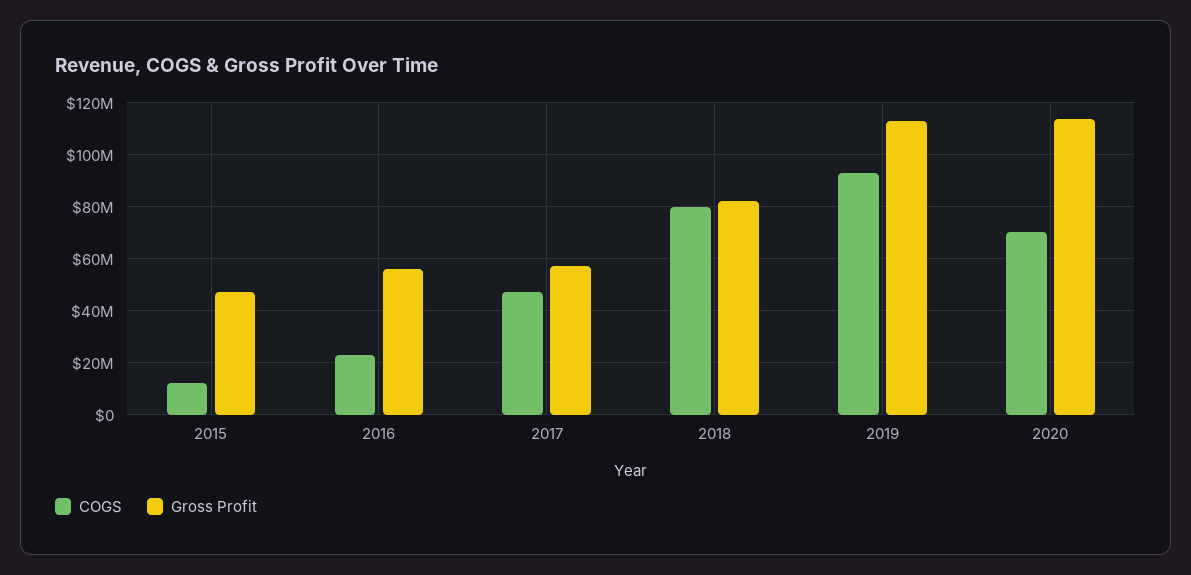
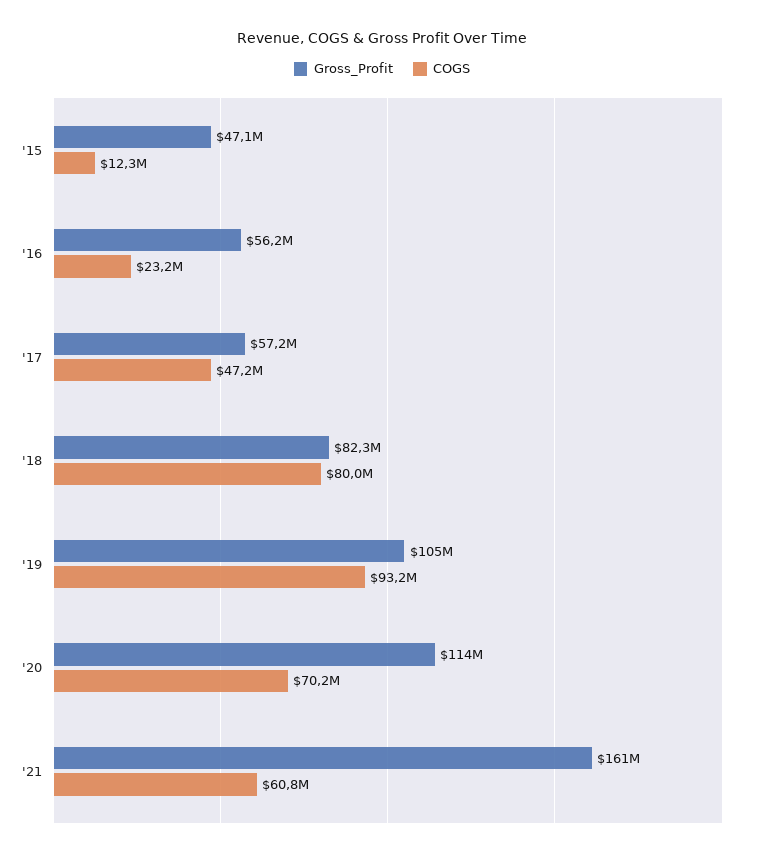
Gross Profit, 2019: 112500000 -> 105000000
Gross Profit, '21: none -> 161000000
COGS, '21: none -> 60800000

